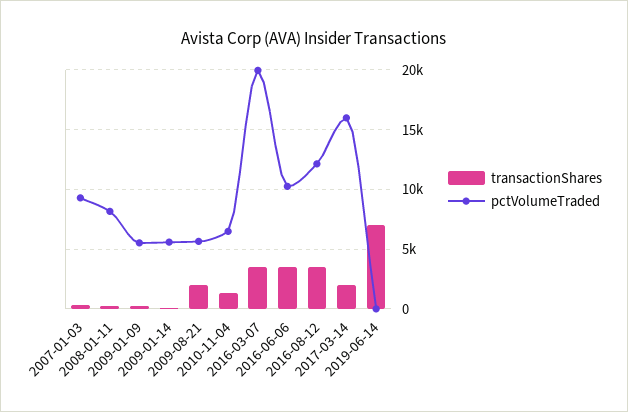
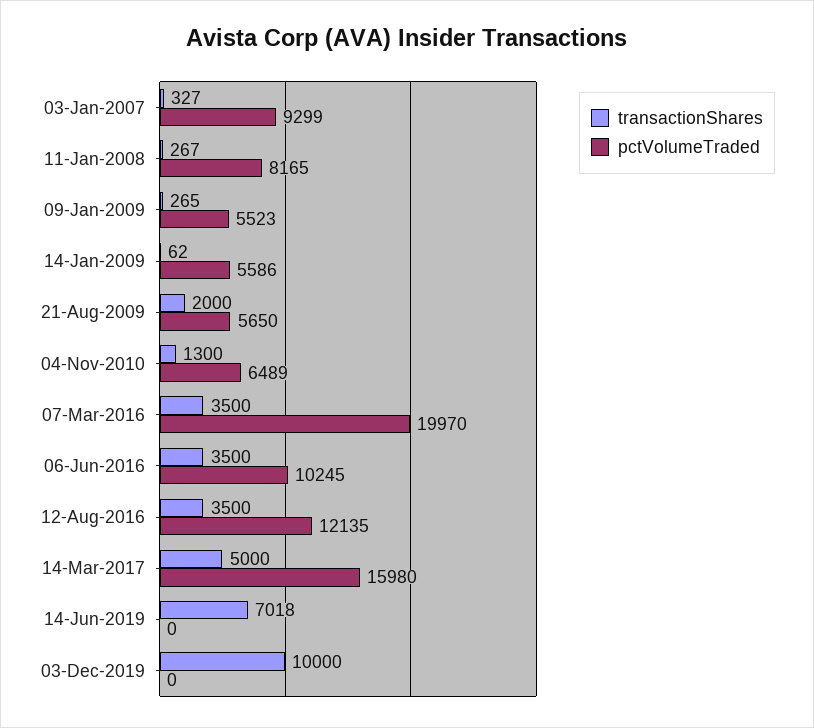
transactionShares, 2017-03-14: 2000 -> 5000
transactionShares, 03-Dec-2019: none -> 10000
pctVolumeTraded, 03-Dec-2019: none -> 0

